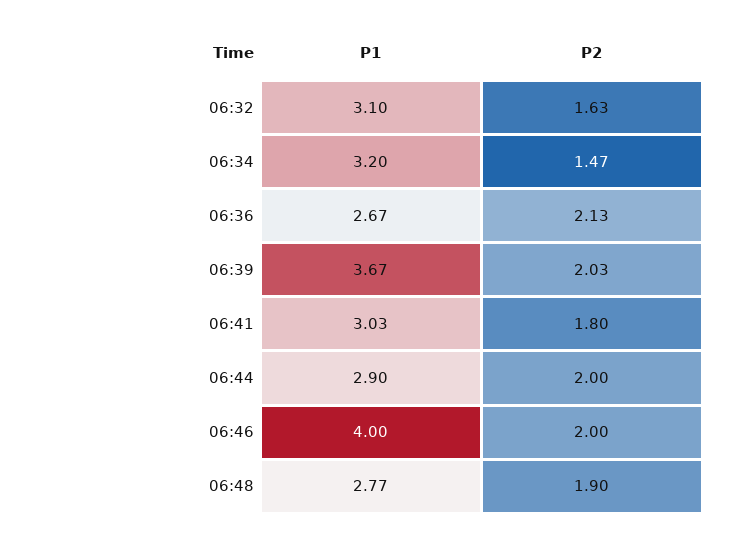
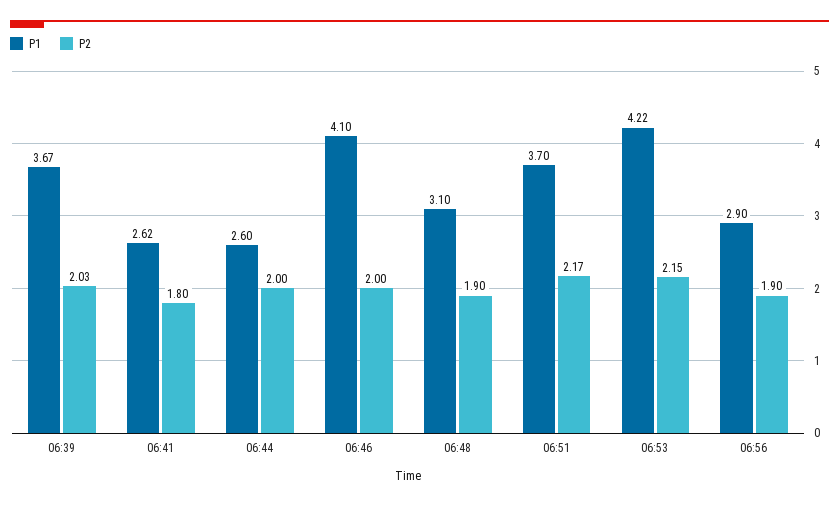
P1, 06:32: 3.1 -> none
P2, 06:32: 1.63 -> none
P1, 06:34: 3.2 -> none
P2, 06:34: 1.47 -> none
P1, 06:36: 2.67 -> none
P2, 06:36: 2.13 -> none
P1, 06:41: 3.03 -> 2.62
P1, 06:44: 2.9 -> 2.6
P1, 06:46: 4 -> 4.1
P1, 06:48: 2.77 -> 3.1
P1, 06:51: none -> 3.7
P2, 06:51: none -> 2.17
P1, 06:53: none -> 4.22
P2, 06:53: none -> 2.15
P1, 06:56: none -> 2.9
P2, 06:56: none -> 1.9

